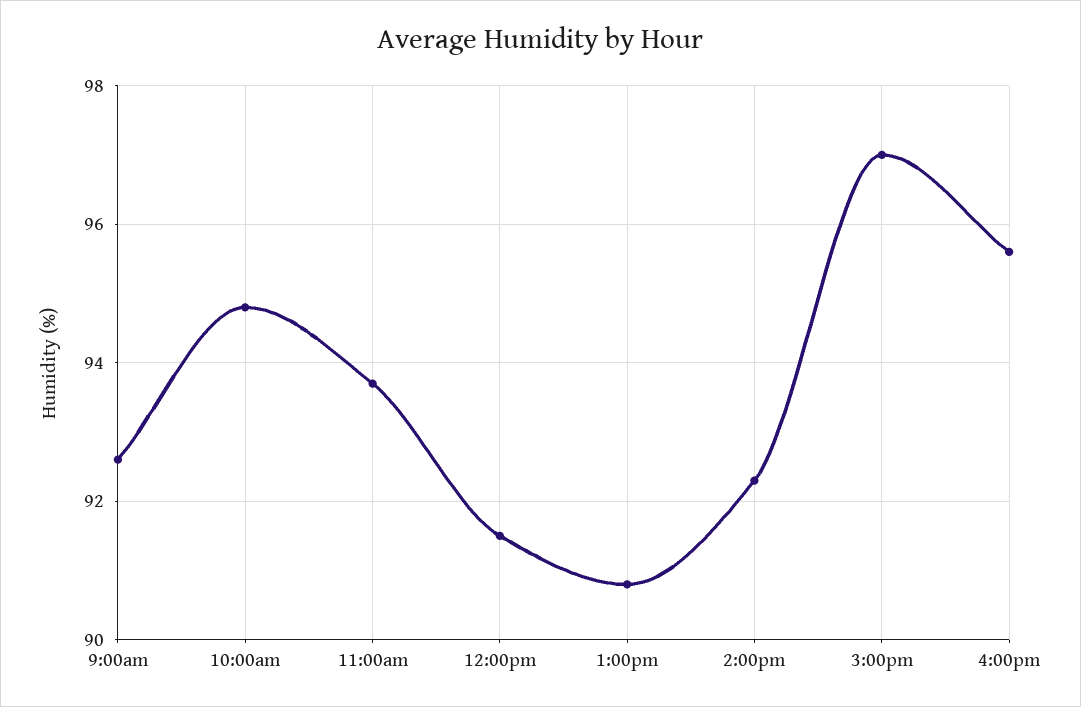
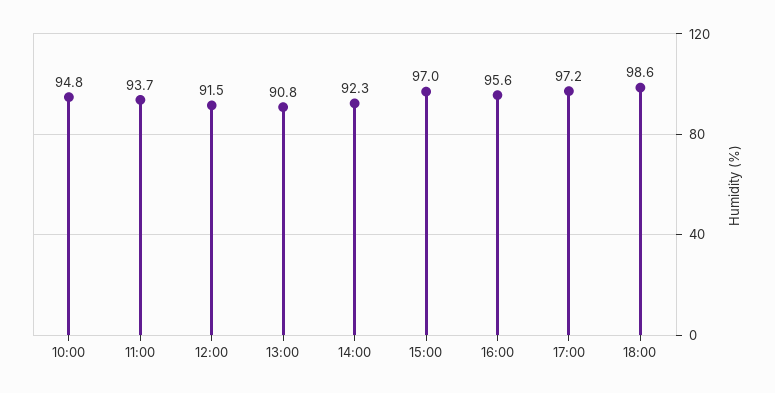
9:00am: 92.5 -> none
17:00: none -> 97.2
18:00: none -> 98.6

